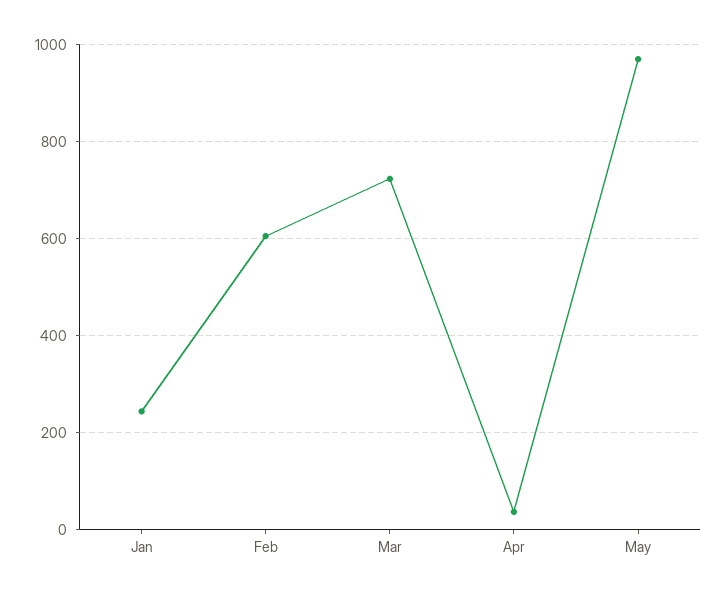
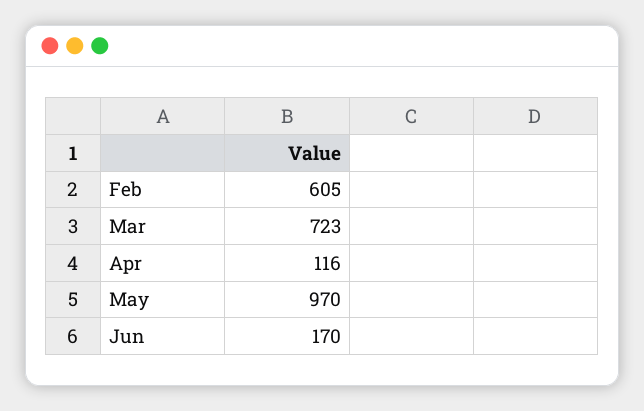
Jan: 240 -> none
Apr: 40 -> 116
Jun: none -> 170

